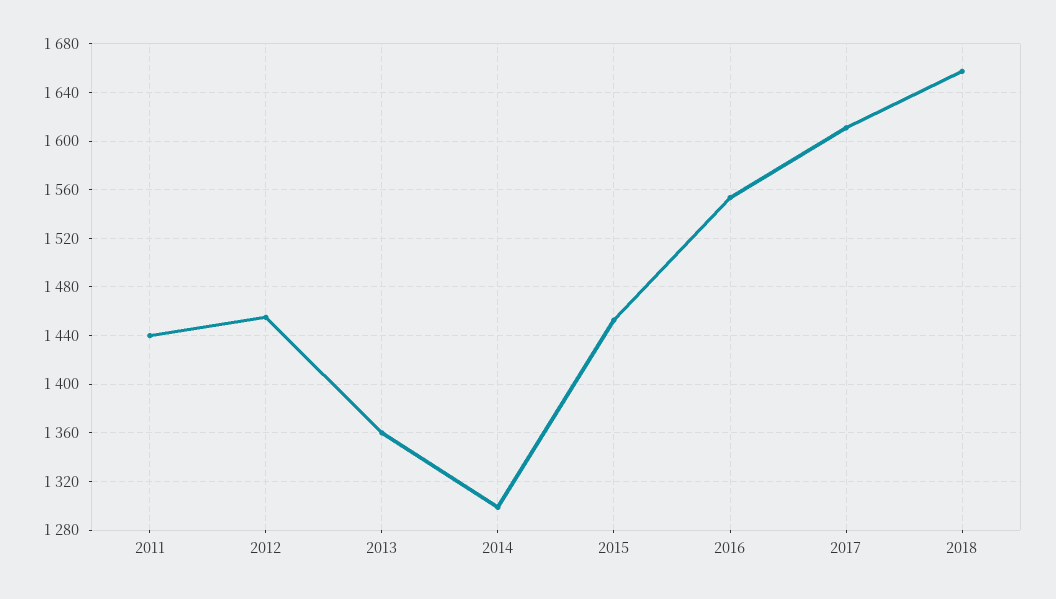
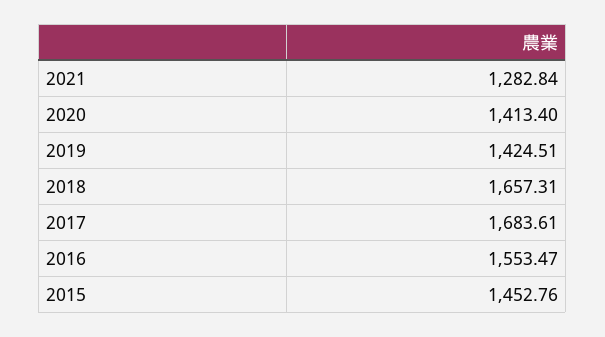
2011: 1440 -> none
2012: 1455 -> none
2013: 1360 -> none
2014: 1300 -> none
2017: 1610 -> 1683.61
2021: none -> 1282.84
2020: none -> 1413.4
2019: none -> 1424.51

